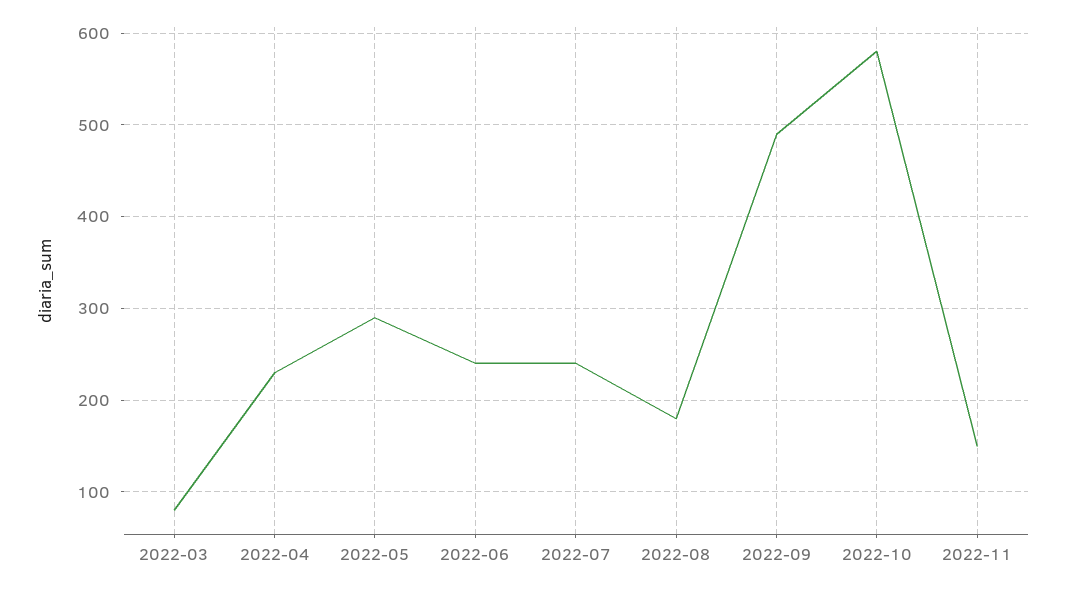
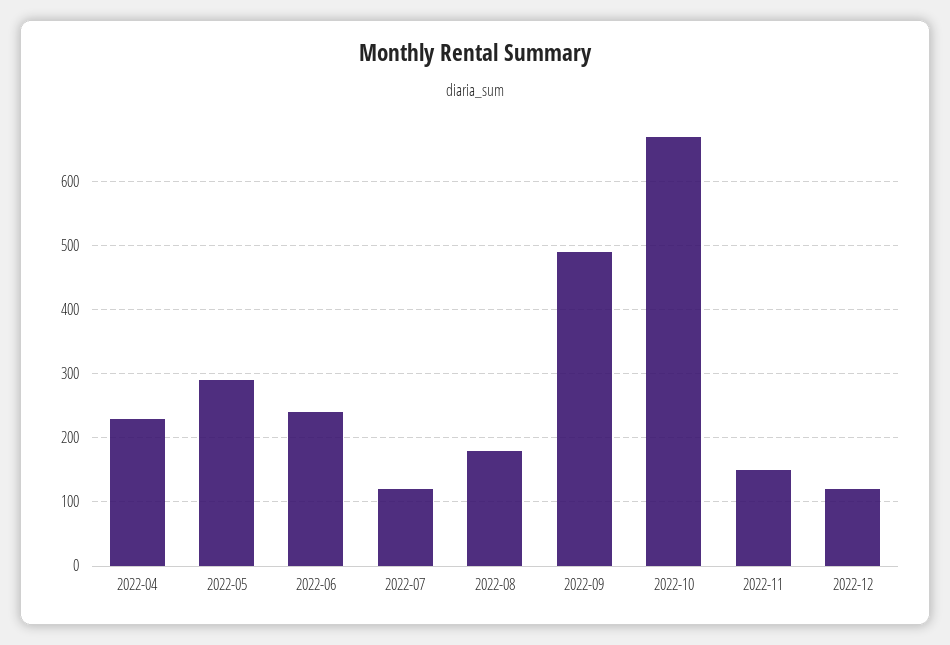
2022-03: 80 -> none
2022-07: 240 -> 120
2022-10: 580 -> 670
2022-12: none -> 120

